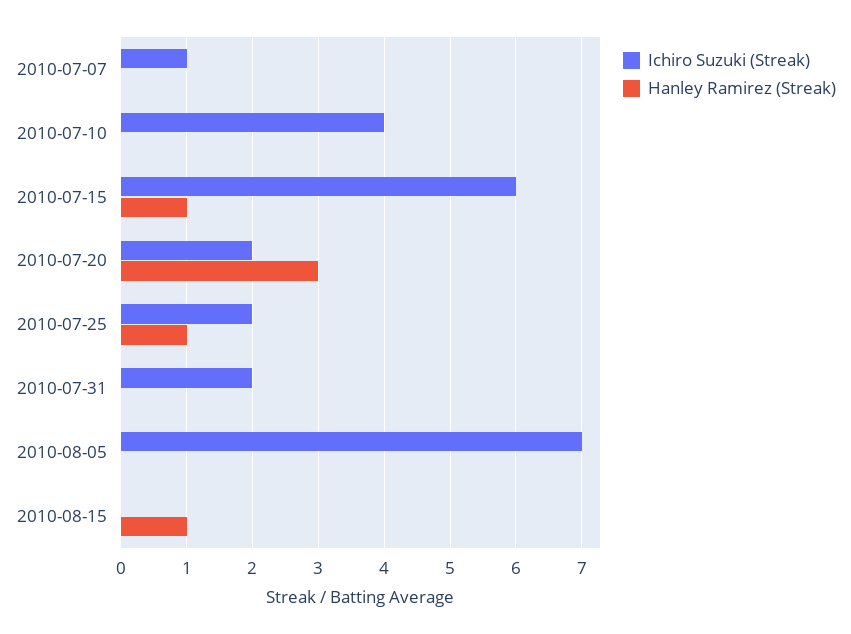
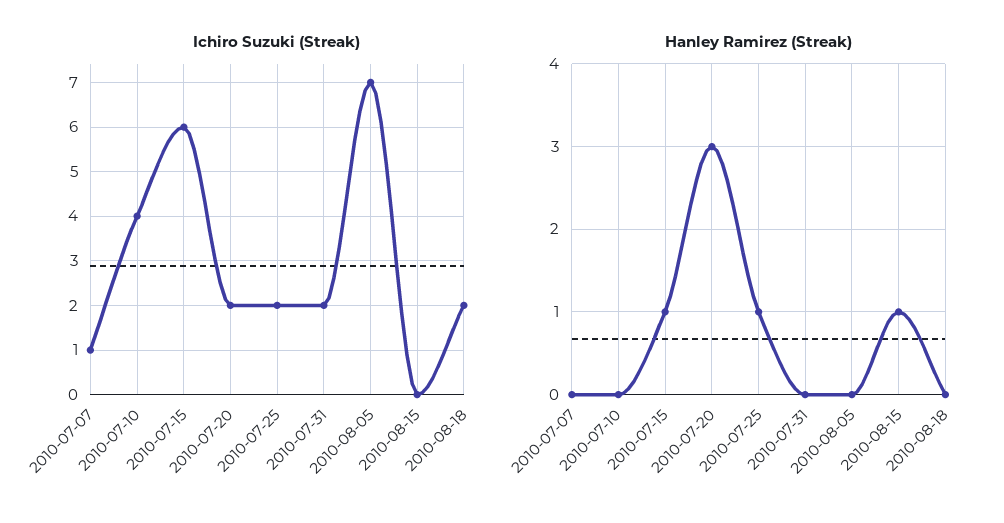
Ichiro Suzuki (Streak), 2010-08-18: none -> 2
Hanley Ramirez (Streak), 2010-08-18: none -> 0

